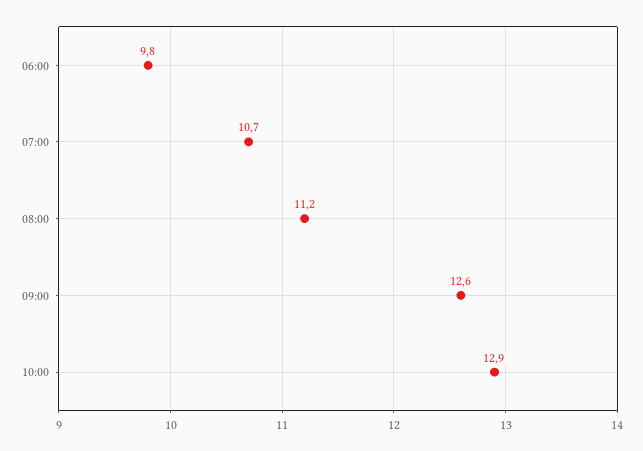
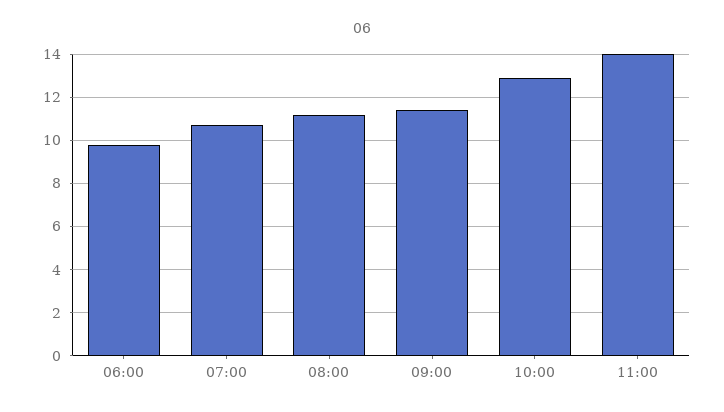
09:00: 12.6 -> 11.5
11:00: none -> 14

